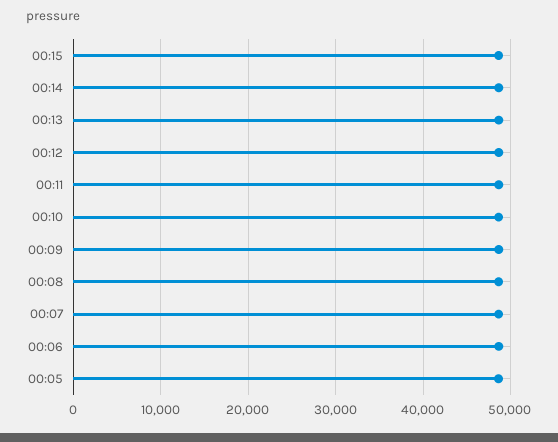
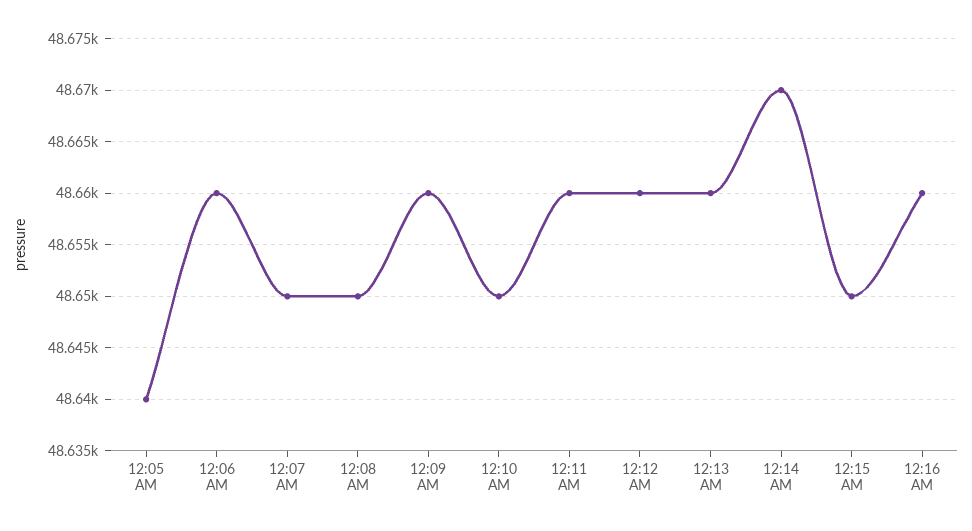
12:16 AM: none -> 48660

